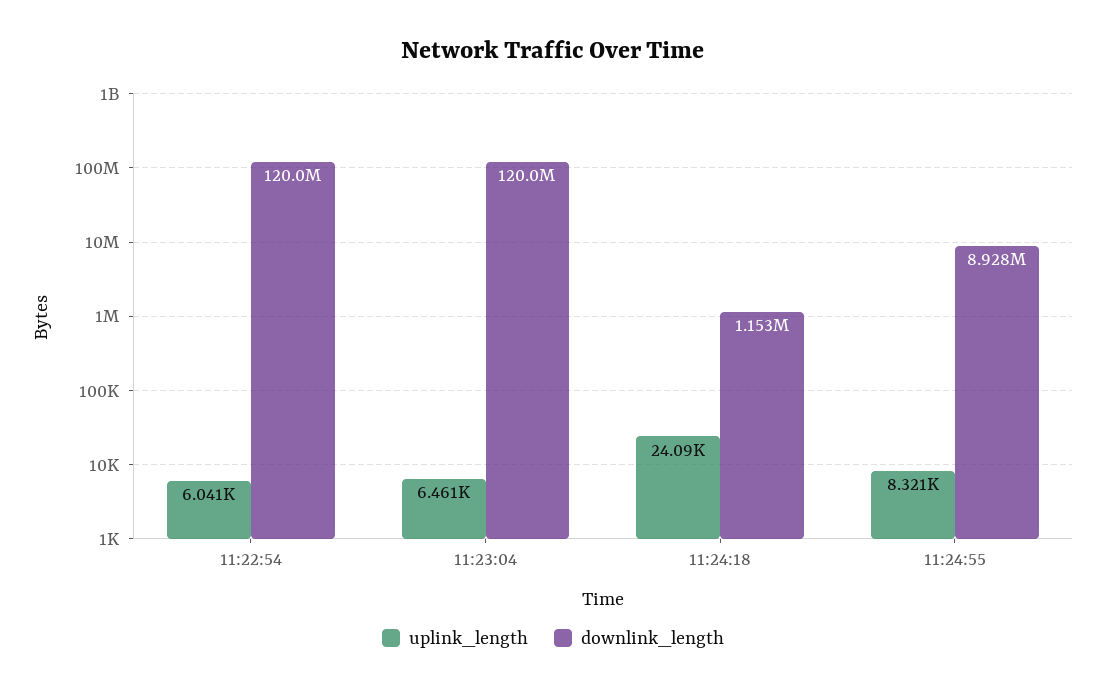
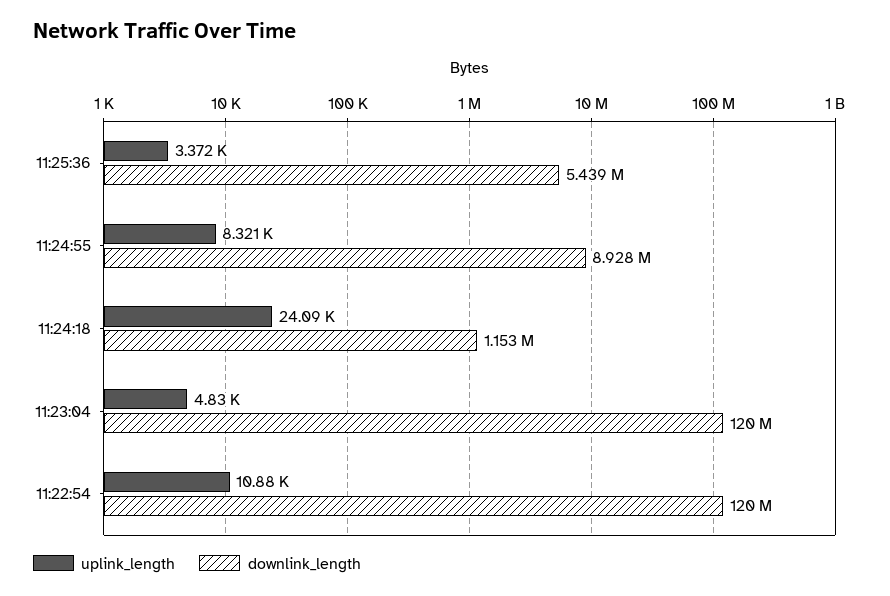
uplink_length, 11:22:54: 6041 -> 10880
uplink_length, 11:23:04: 6461 -> 4830
uplink_length, 11:25:36: none -> 3372
downlink_length, 11:25:36: none -> 5439000

